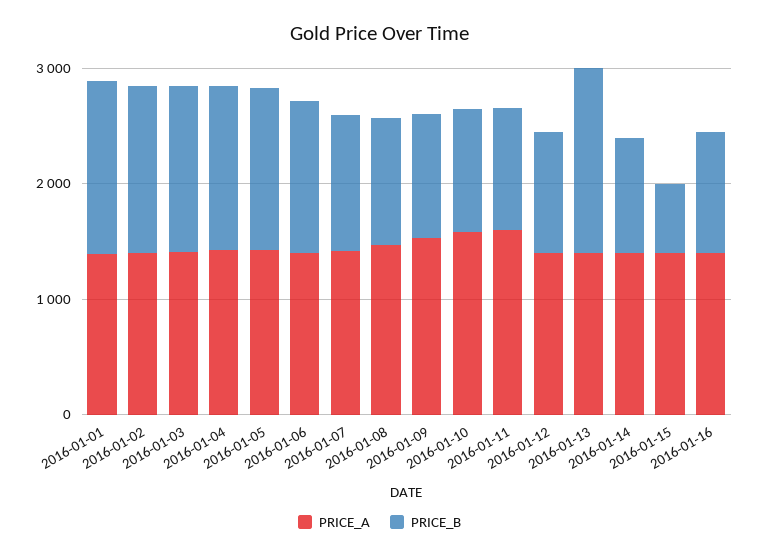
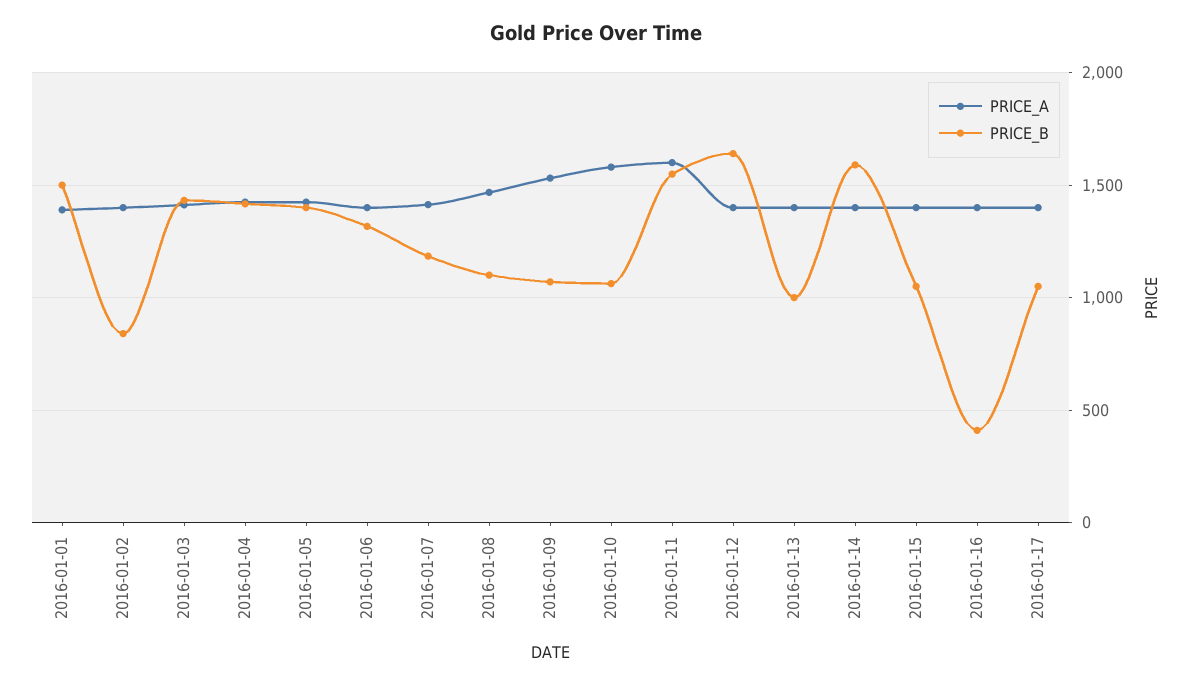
PRICE_B, 2016-01-02: 1400 -> 850
PRICE_B, 2016-01-11: 1000 -> 1550
PRICE_B, 2016-01-12: 1000 -> 1650
PRICE_B, 2016-01-13: 1600 -> 1000
PRICE_B, 2016-01-14: 1000 -> 1600
PRICE_B, 2016-01-15: 600 -> 1050
PRICE_B, 2016-01-16: 1000 -> 400
PRICE_A, 2016-01-17: none -> 1400
PRICE_B, 2016-01-17: none -> 1050

